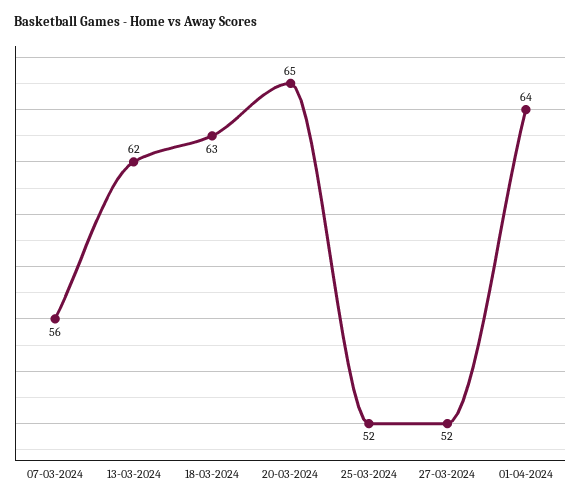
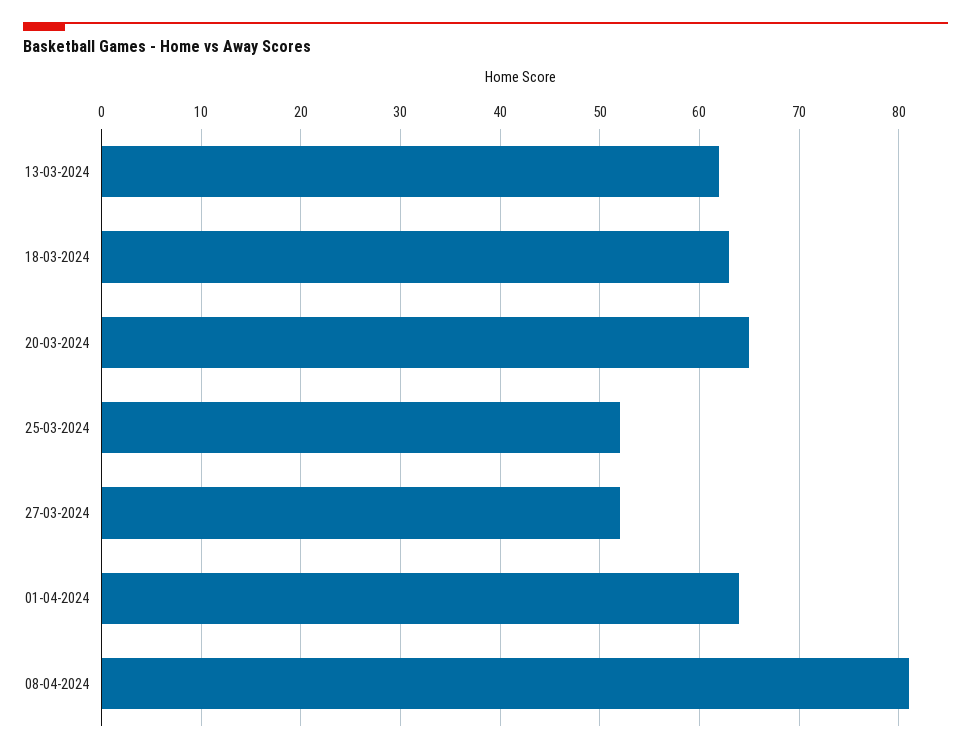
07-03-2024: 56 -> none
08-04-2024: none -> 81

